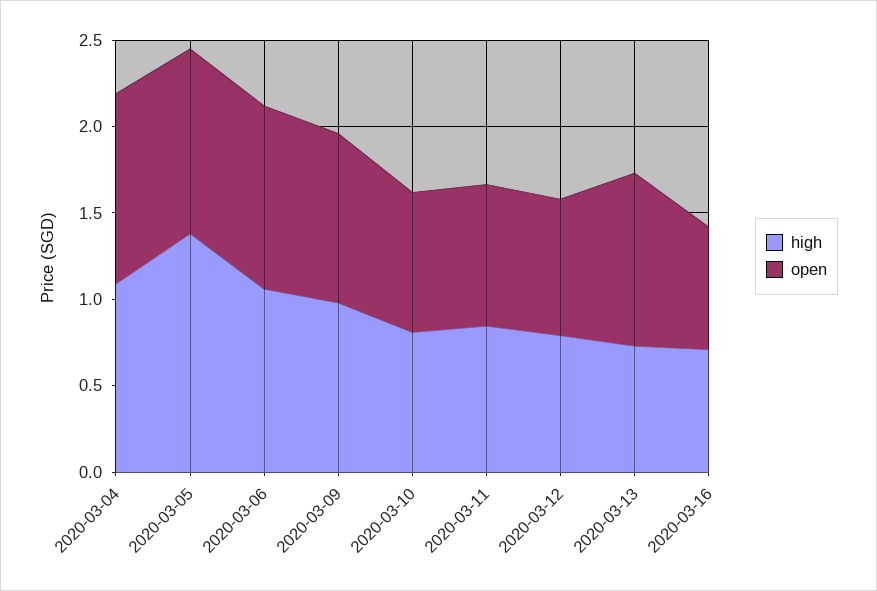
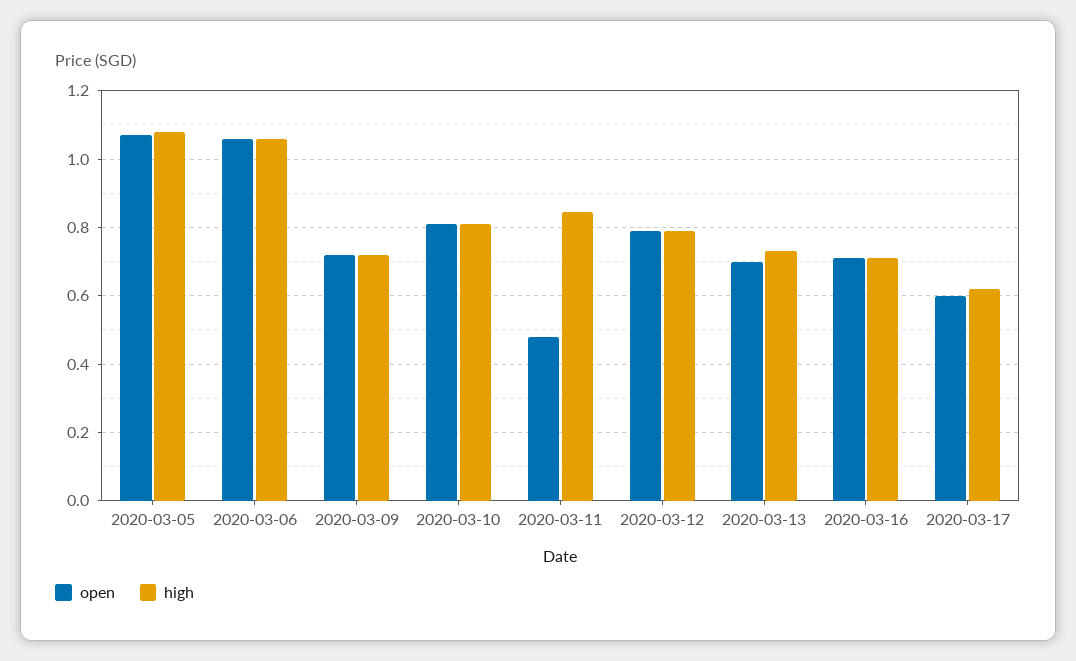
high, 2020-03-04: 1.1 -> none
open, 2020-03-04: 1.1 -> none
high, 2020-03-05: 1.4 -> 1.08
high, 2020-03-09: 1 -> 0.72
open, 2020-03-09: 1 -> 0.72
open, 2020-03-11: 0.8 -> 0.48
open, 2020-03-13: 1 -> 0.7
open, 2020-03-17: none -> 0.6
high, 2020-03-17: none -> 0.62

